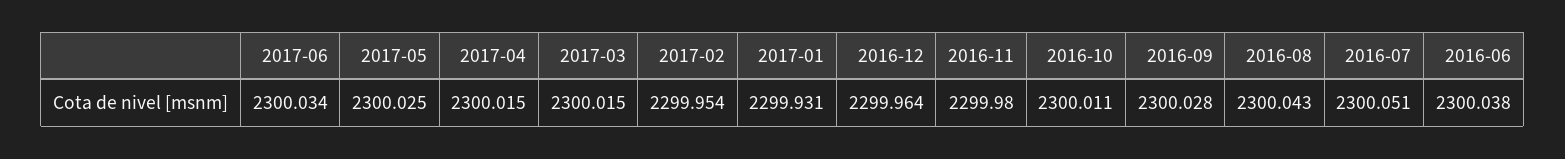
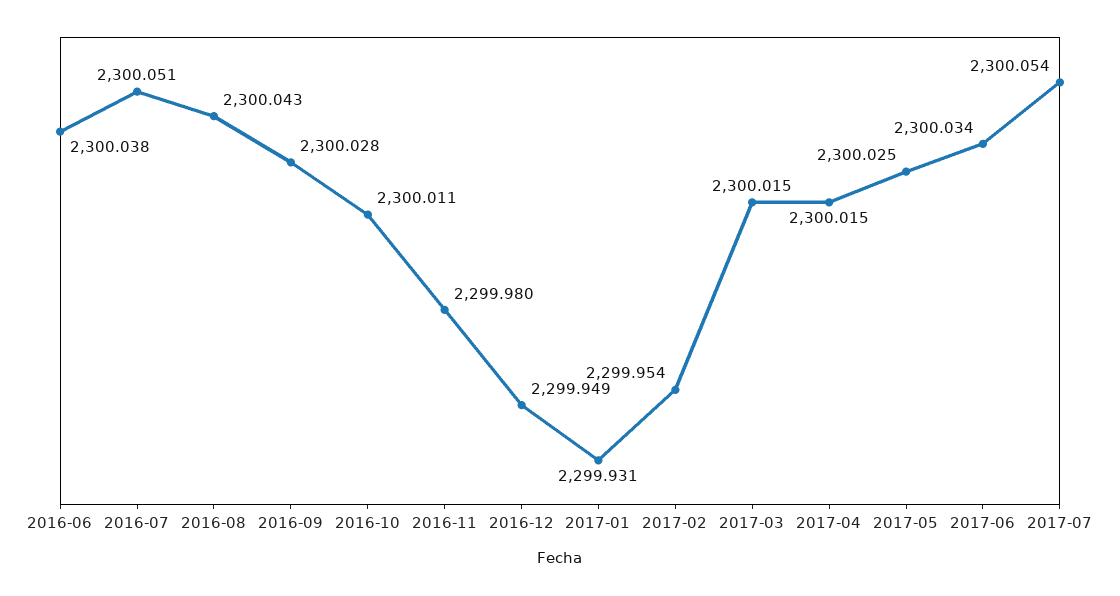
2016-12: 2299.964 -> 2299.949
2017-07: none -> 2300.054

